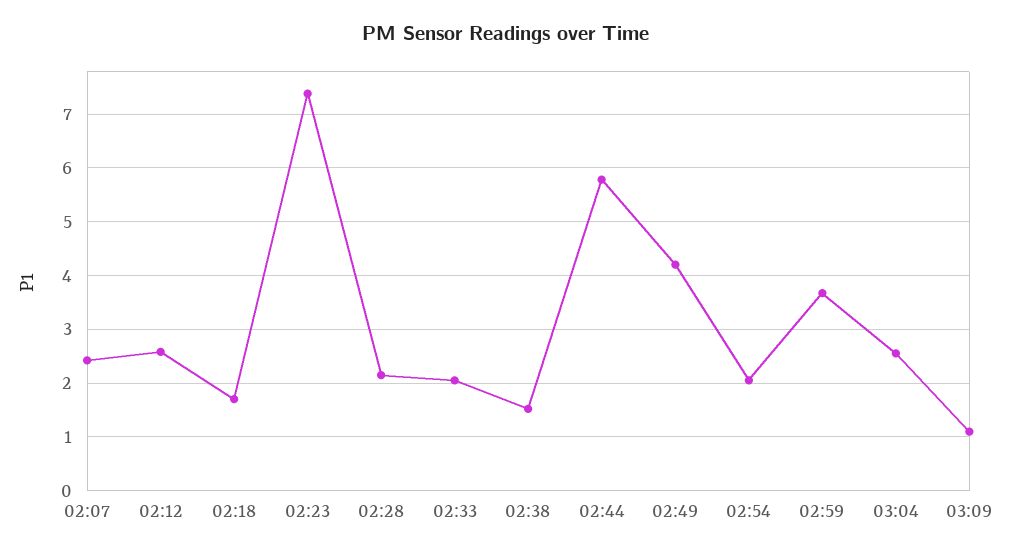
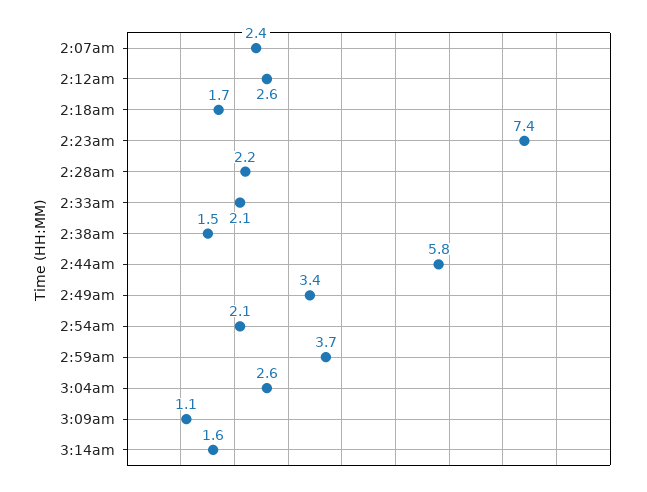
02:49: 4.2 -> 3.4
3:14am: none -> 1.6

